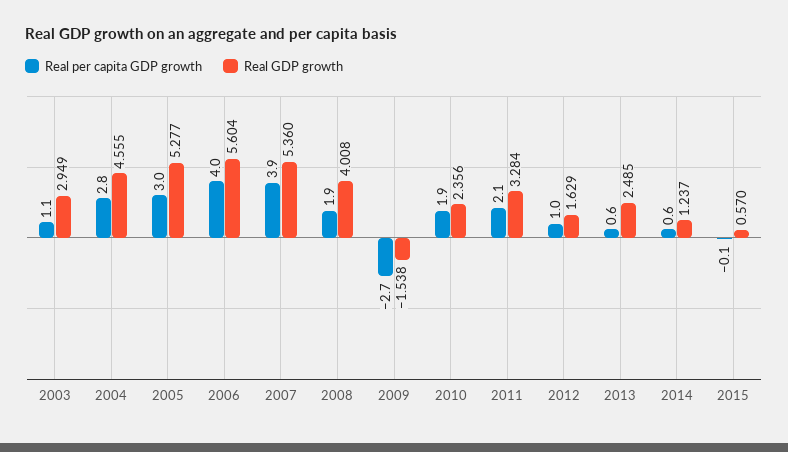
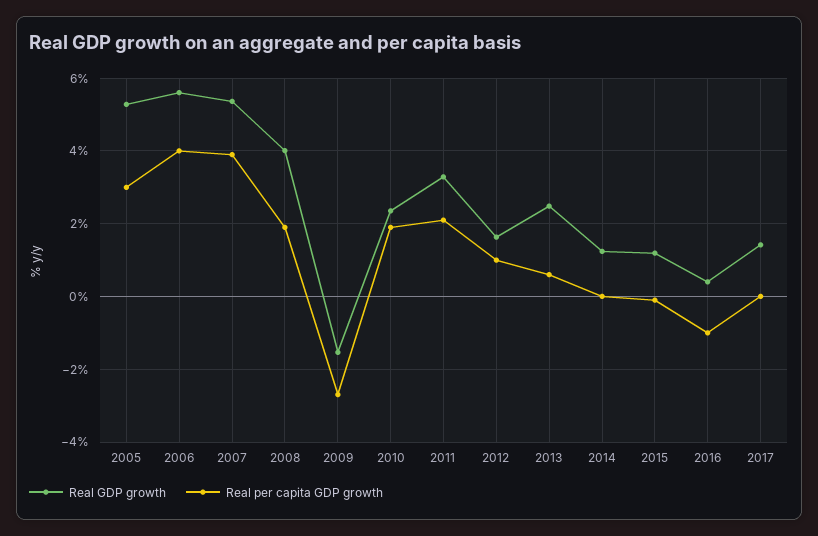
Real per capita GDP growth, 2003: 1.1 -> none
Real GDP growth, 2003: 2.949 -> none
Real per capita GDP growth, 2004: 2.8 -> none
Real GDP growth, 2004: 4.555 -> none
Real per capita GDP growth, 2014: 0.6 -> 0
Real GDP growth, 2015: 0.57 -> 1.2
Real GDP growth, 2016: none -> 0.4
Real per capita GDP growth, 2016: none -> -1
Real GDP growth, 2017: none -> 1.4
Real per capita GDP growth, 2017: none -> 0

